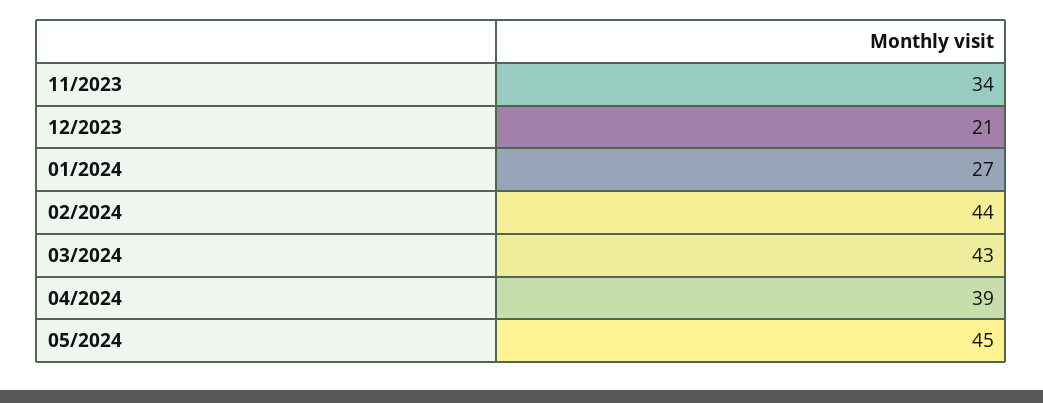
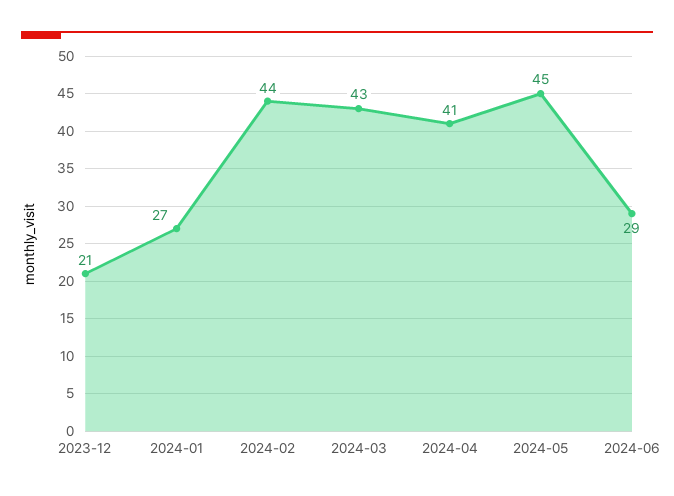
11/2023: 34 -> none
04/2024: 39 -> 41
2024-06: none -> 29

